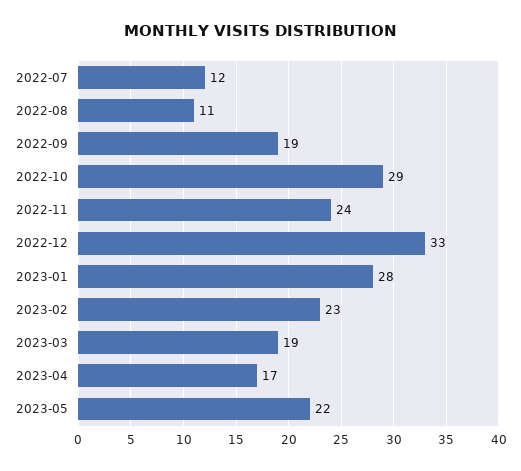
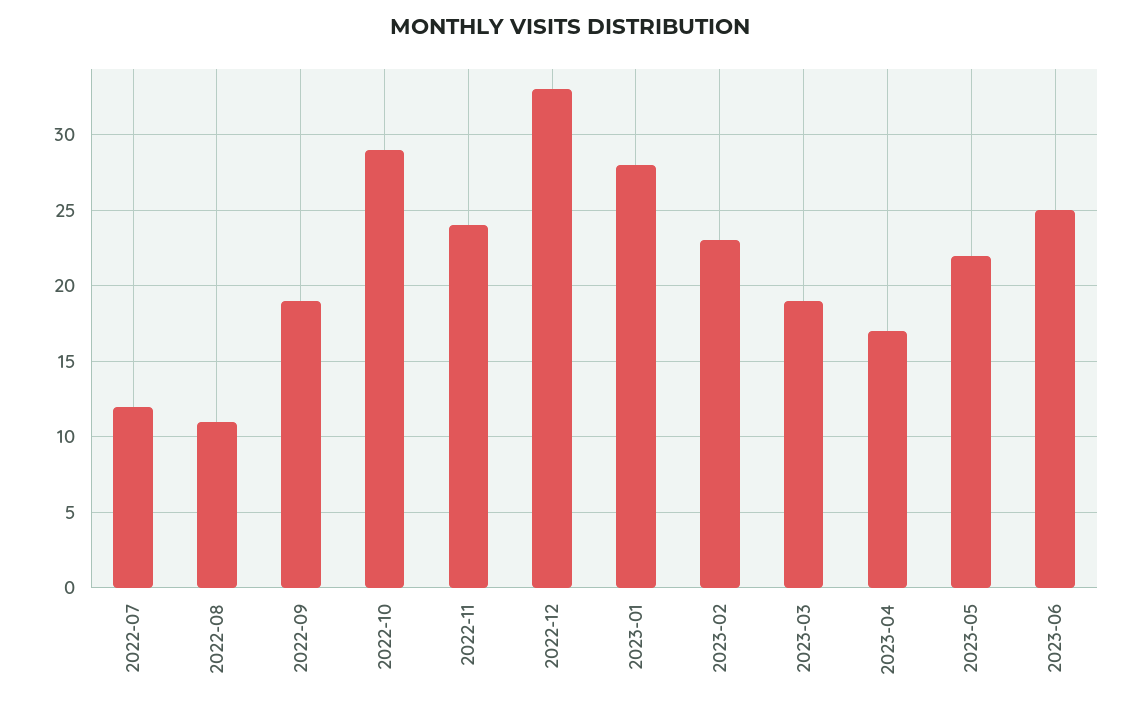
2023-06: none -> 25

